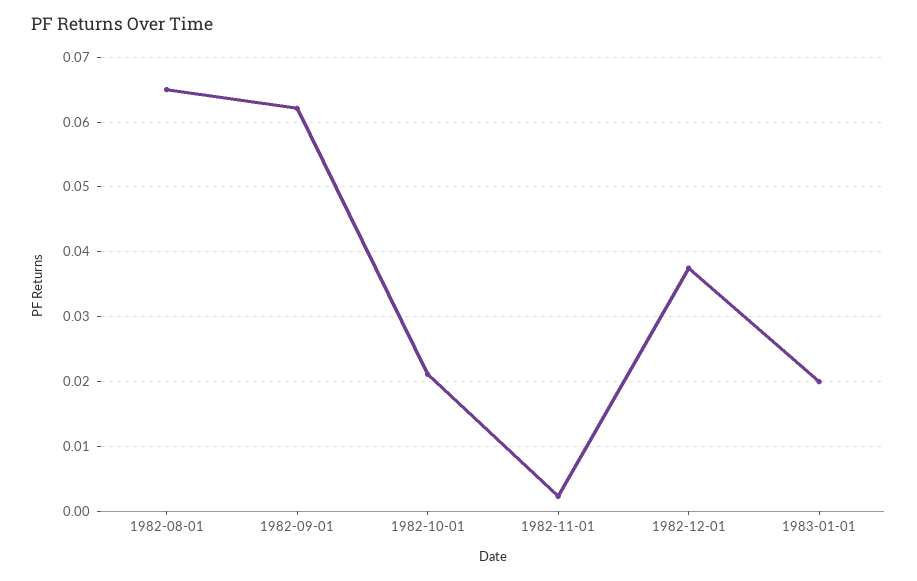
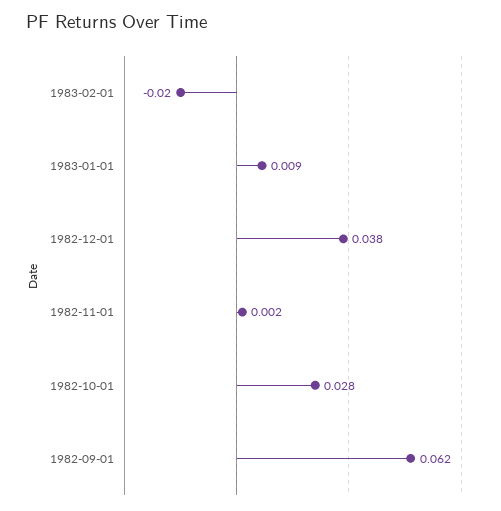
1982-08-01: 0.065 -> none
1982-10-01: 0.021 -> 0.028
1983-01-01: 0.02 -> 0.009
1983-02-01: none -> -0.02

